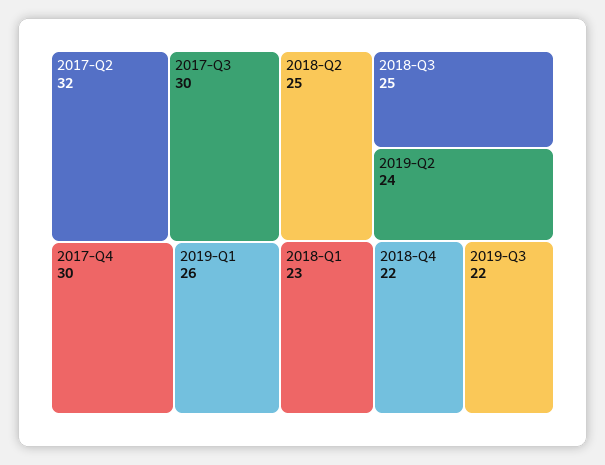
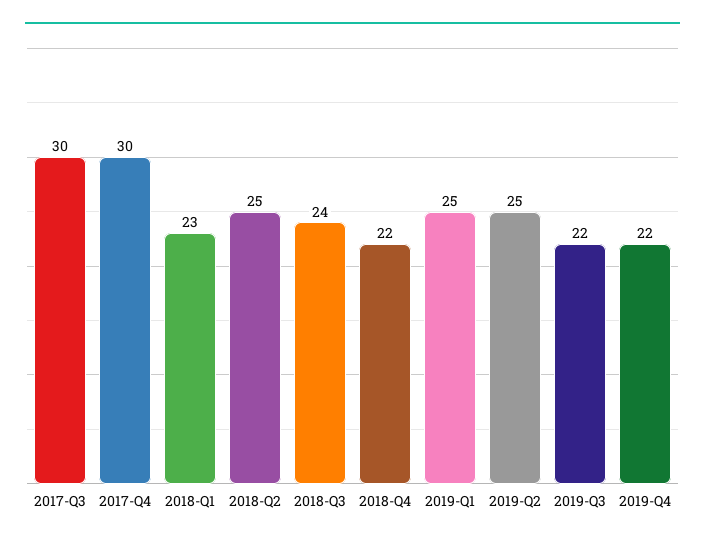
2017-Q2: 32 -> none
2019-Q1: 26 -> 25
2018-Q3: 25 -> 24
2019-Q2: 24 -> 25
2019-Q4: none -> 22

